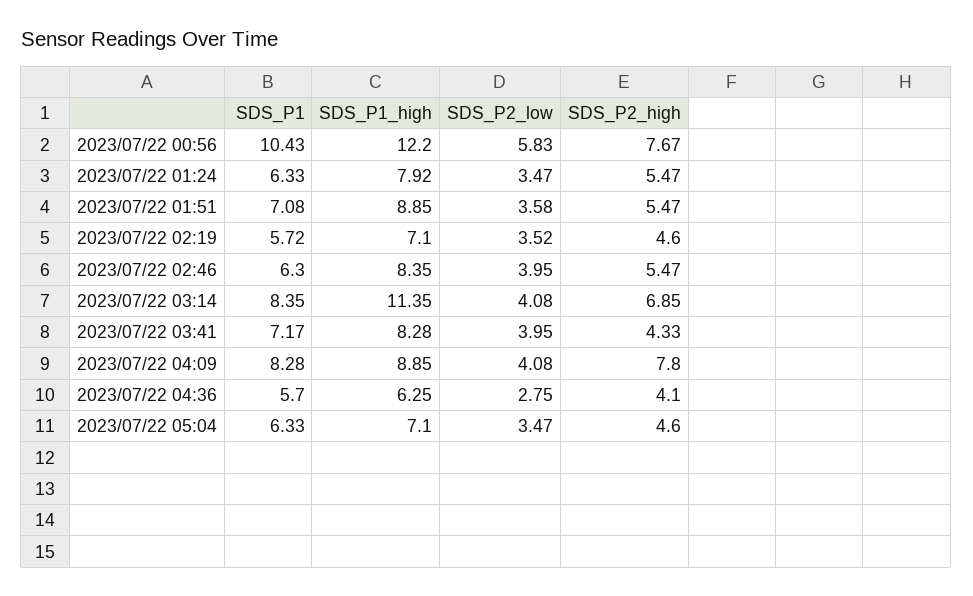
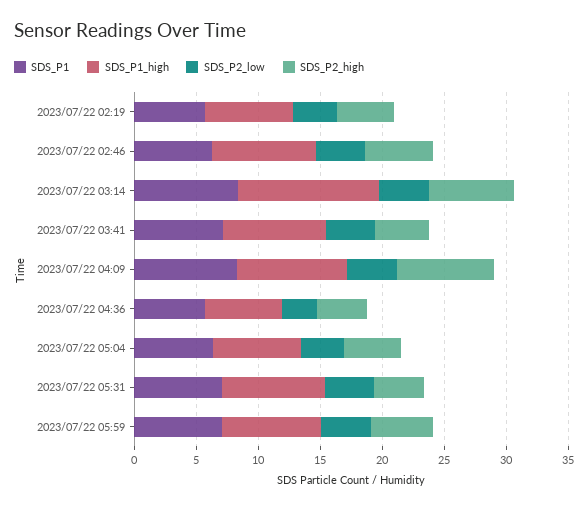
SDS_P1, 2023/07/22 00:56: 10.43 -> none
SDS_P1_high, 2023/07/22 00:56: 12.2 -> none
SDS_P2_low, 2023/07/22 00:56: 5.83 -> none
SDS_P2_high, 2023/07/22 00:56: 7.67 -> none
SDS_P1, 2023/07/22 01:24: 6.33 -> none
SDS_P1_high, 2023/07/22 01:24: 7.92 -> none
SDS_P2_low, 2023/07/22 01:24: 3.47 -> none
SDS_P2_high, 2023/07/22 01:24: 5.47 -> none
SDS_P1, 2023/07/22 01:51: 7.08 -> none
SDS_P1_high, 2023/07/22 01:51: 8.85 -> none
SDS_P2_low, 2023/07/22 01:51: 3.58 -> none
SDS_P2_high, 2023/07/22 01:51: 5.47 -> none
SDS_P1, 2023/07/22 05:31: none -> 7
SDS_P1_high, 2023/07/22 05:31: none -> 8
SDS_P2_low, 2023/07/22 05:31: none -> 4
SDS_P2_high, 2023/07/22 05:31: none -> 4
SDS_P1, 2023/07/22 05:59: none -> 7
SDS_P1_high, 2023/07/22 05:59: none -> 8
SDS_P2_low, 2023/07/22 05:59: none -> 4
SDS_P2_high, 2023/07/22 05:59: none -> 5

